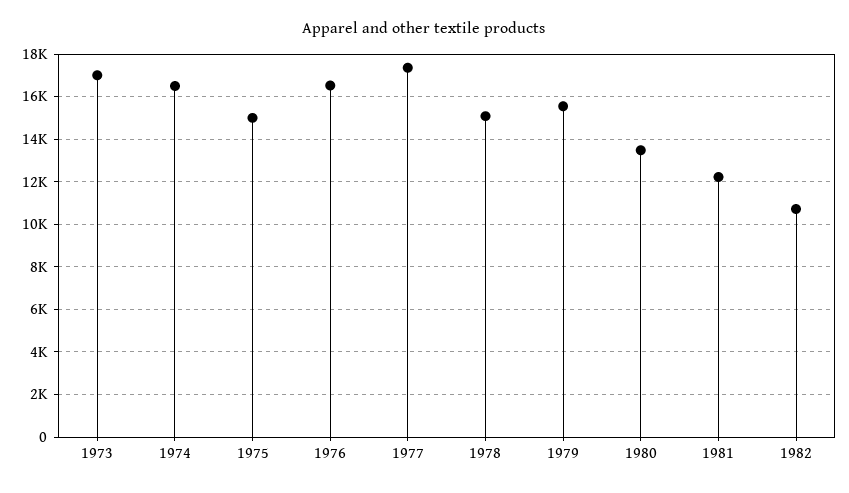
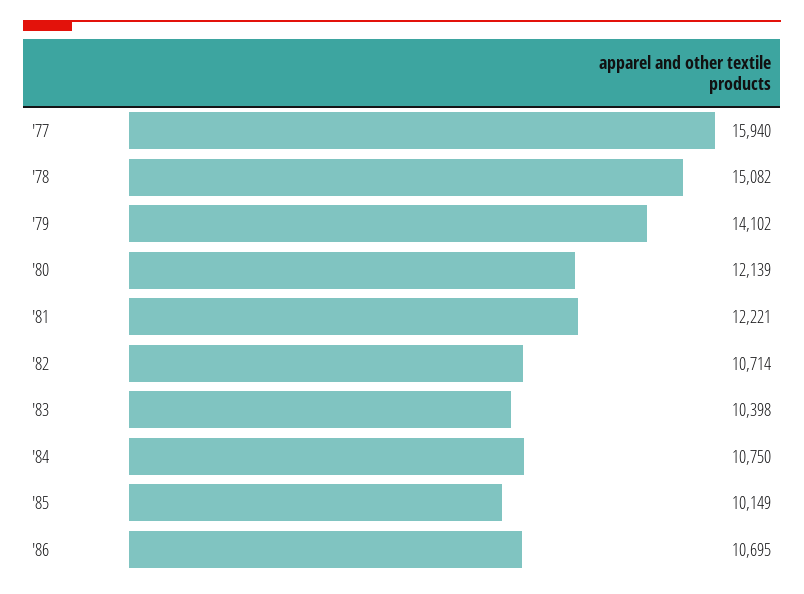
1973: 17000 -> none
1974: 16500 -> none
1975: 15000 -> none
1976: 16500 -> none
1977: 17500 -> 15940
1979: 15500 -> 14102
1980: 13500 -> 12139
'83: none -> 10398
'84: none -> 10750
'85: none -> 10149
'86: none -> 10695

